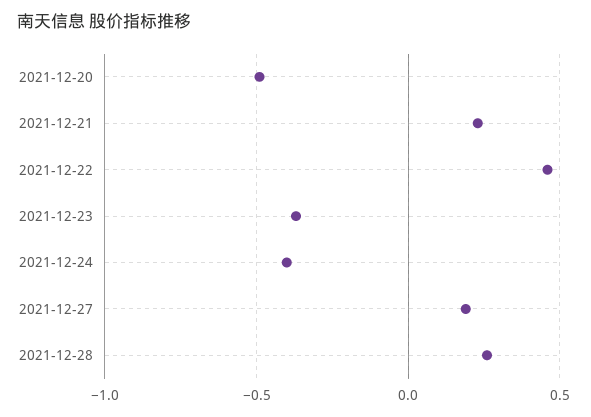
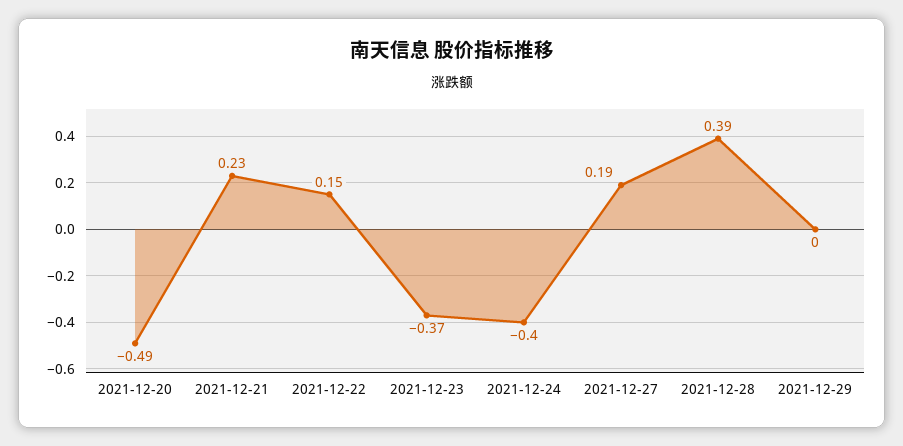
2021-12-22: 0.45 -> 0.15
2021-12-28: 0.25 -> 0.39
2021-12-29: none -> 0

